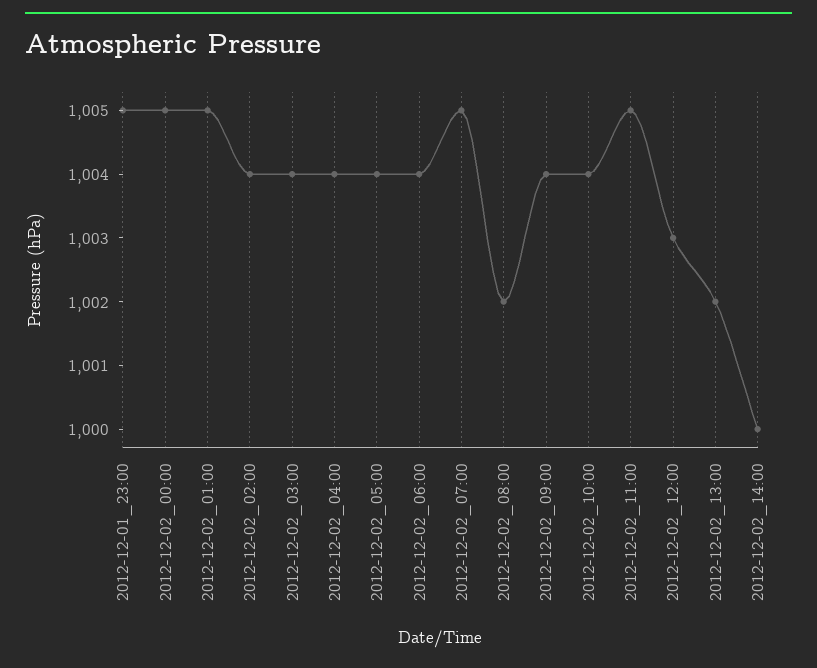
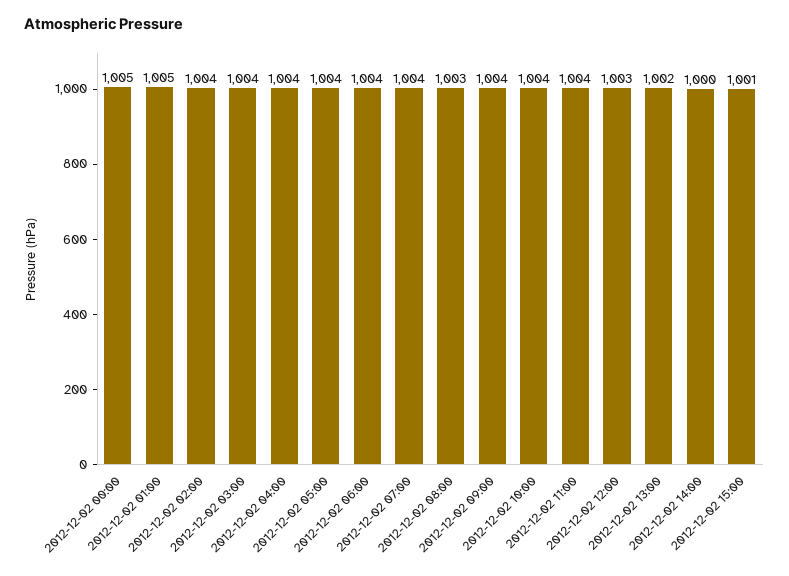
2012-12-01_23:00: 1005 -> none
2012-12-02_07:00: 1005 -> 1004
2012-12-02_08:00: 1002 -> 1003
2012-12-02_11:00: 1005 -> 1004
2012-12-02 15:00: none -> 1001

